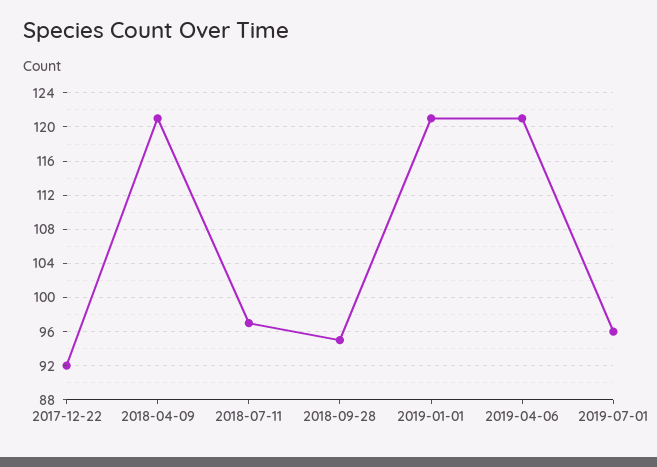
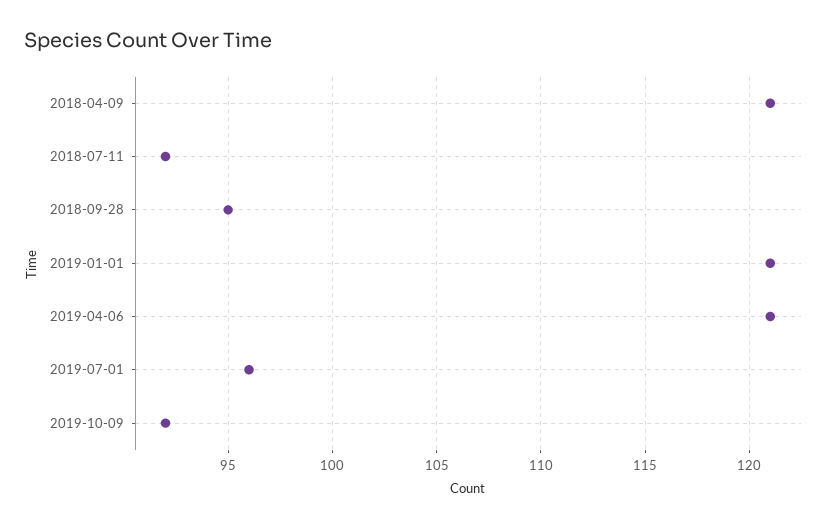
2017-12-22: 92 -> none
2018-07-11: 97 -> 92
2019-10-09: none -> 92

